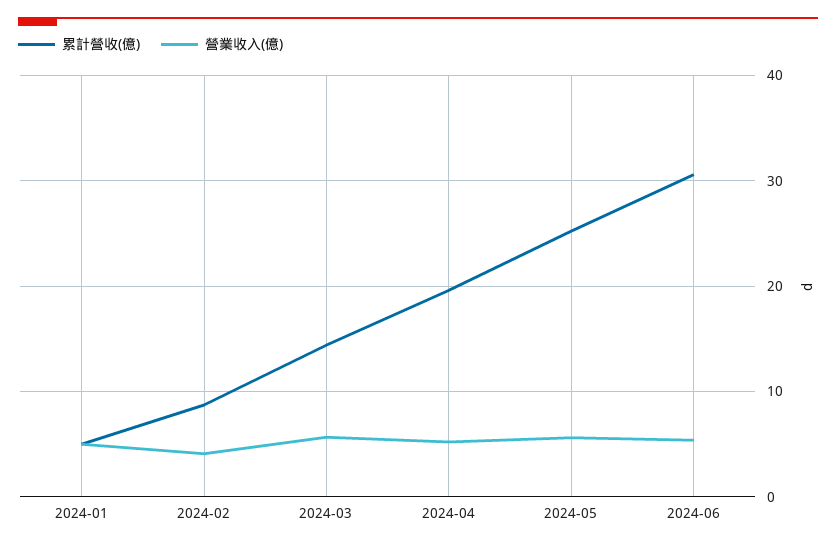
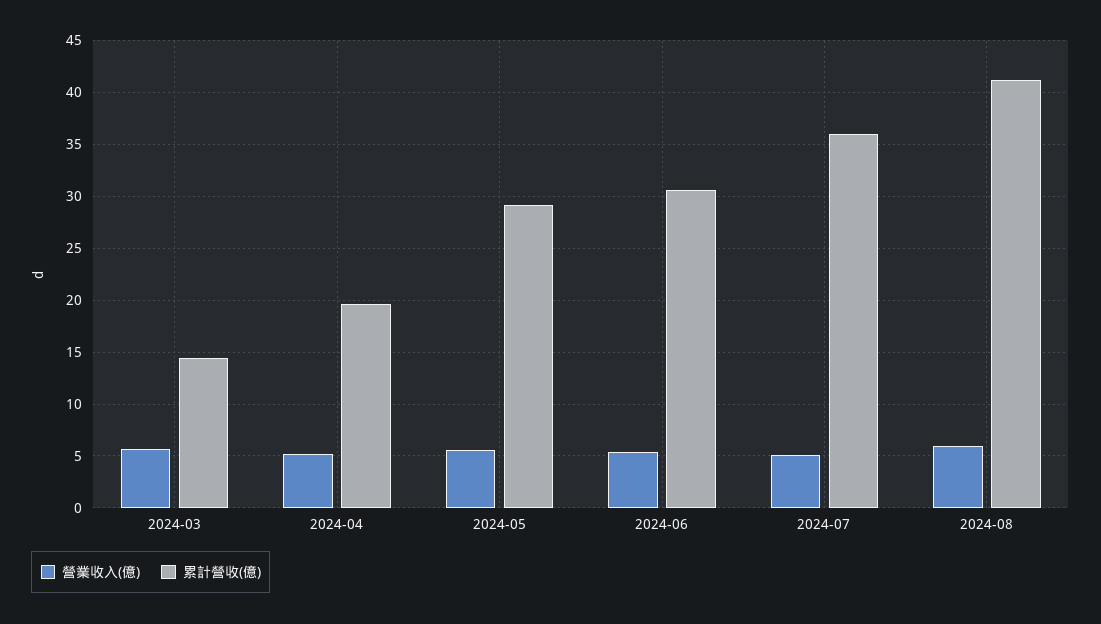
累計營收(億), 2024-01: 5 -> none
營業收入(億), 2024-01: 5 -> none
累計營收(億), 2024-02: 9 -> none
營業收入(億), 2024-02: 4 -> none
累計營收(億), 2024-05: 25 -> 29
營業收入(億), 2024-07: none -> 5
累計營收(億), 2024-07: none -> 36
營業收入(億), 2024-08: none -> 6
累計營收(億), 2024-08: none -> 41

